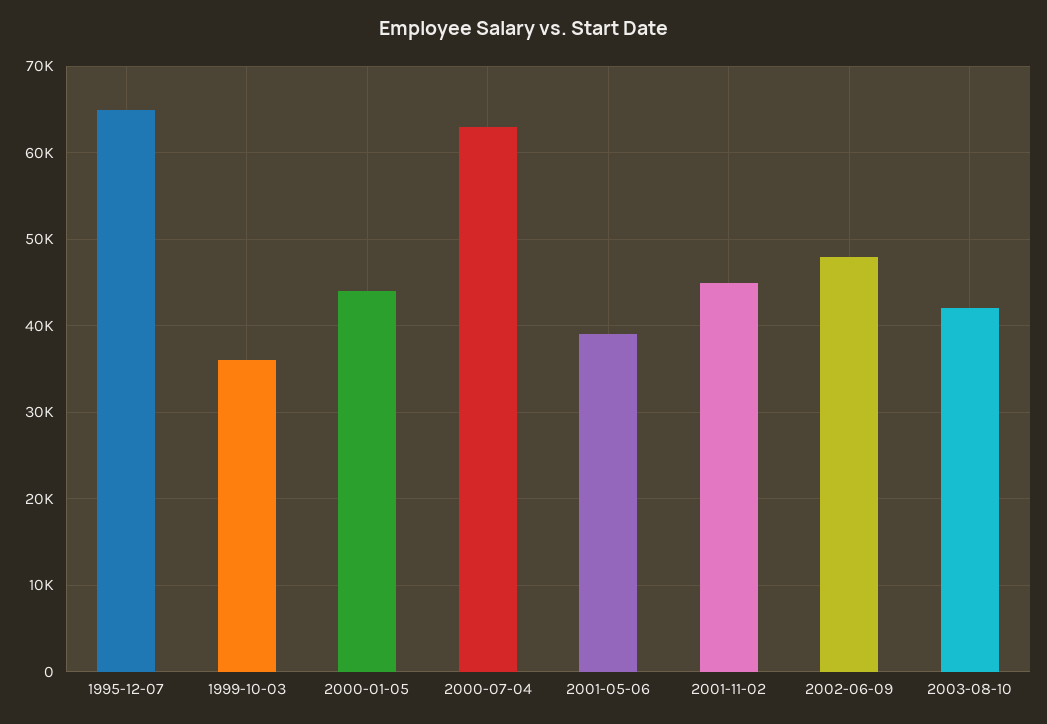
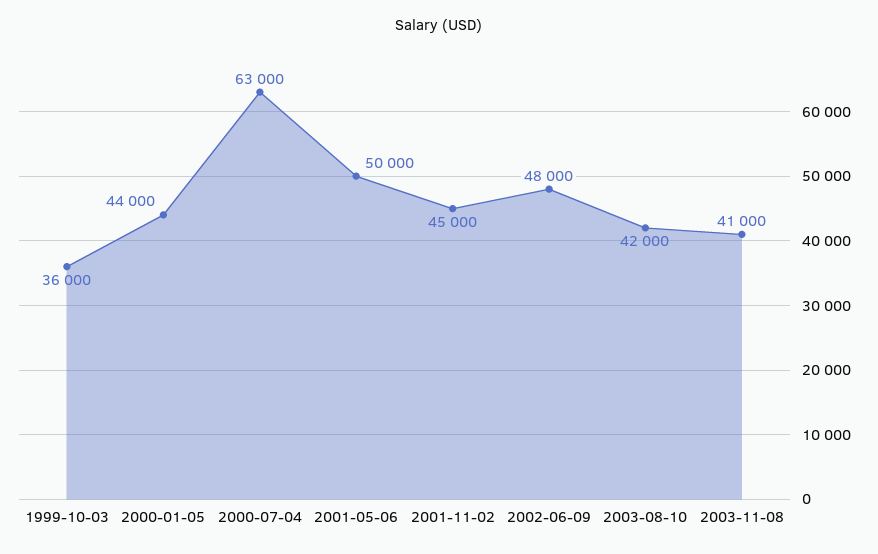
1995-12-07: 65000 -> none
2001-05-06: 39000 -> 50000
2003-11-08: none -> 41000

